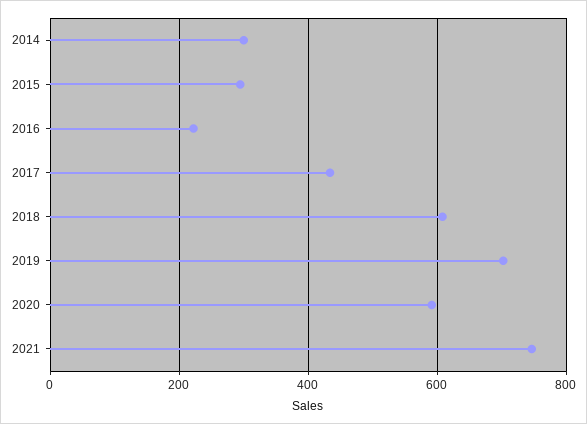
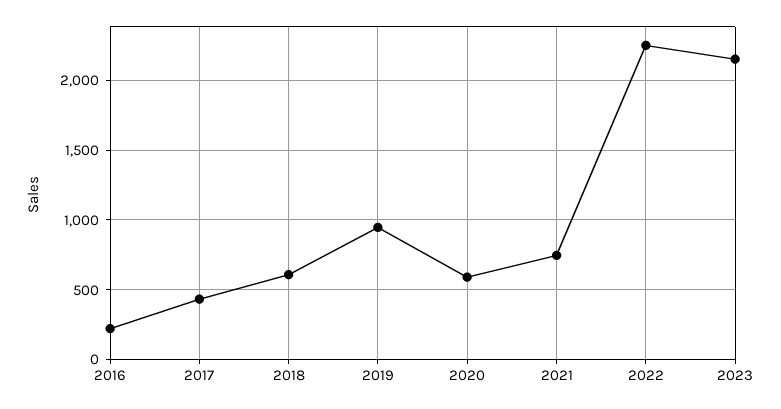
2014: 300 -> none
2015: 300 -> none
2019: 700 -> 950
2022: none -> 2250
2023: none -> 2150

